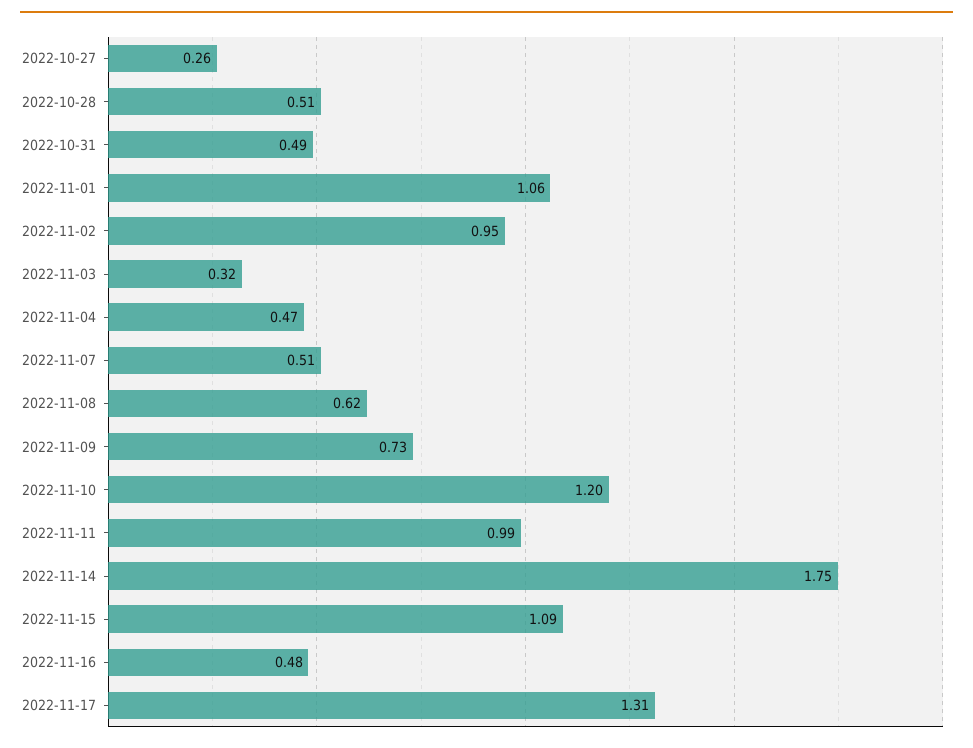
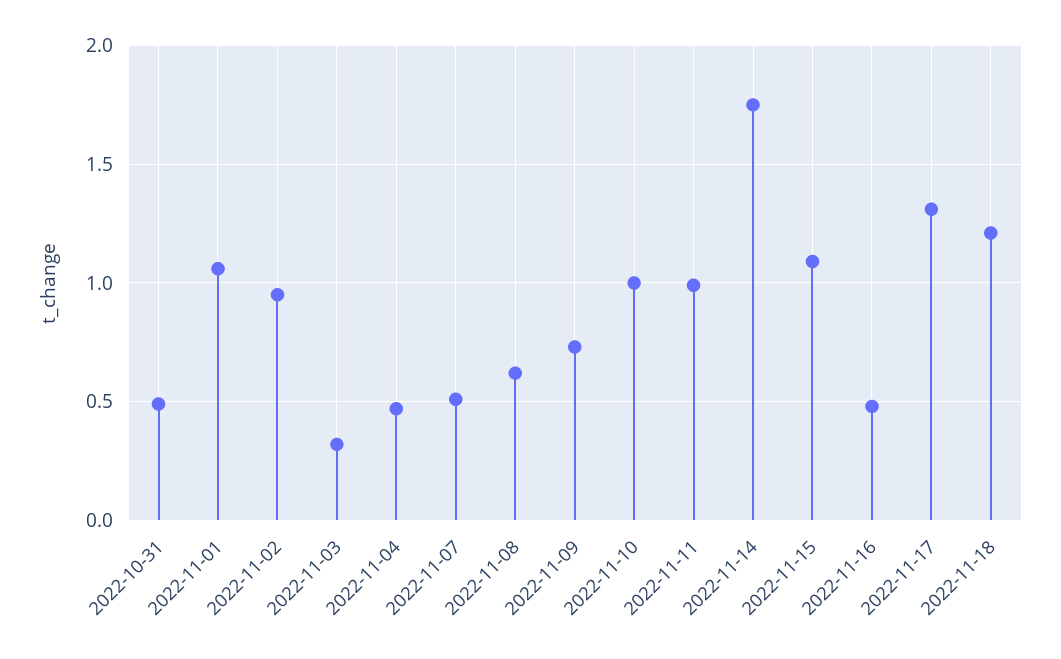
2022-10-27: 0.26 -> none
2022-10-28: 0.51 -> none
2022-11-10: 1.2 -> 1
2022-11-18: none -> 1.2

